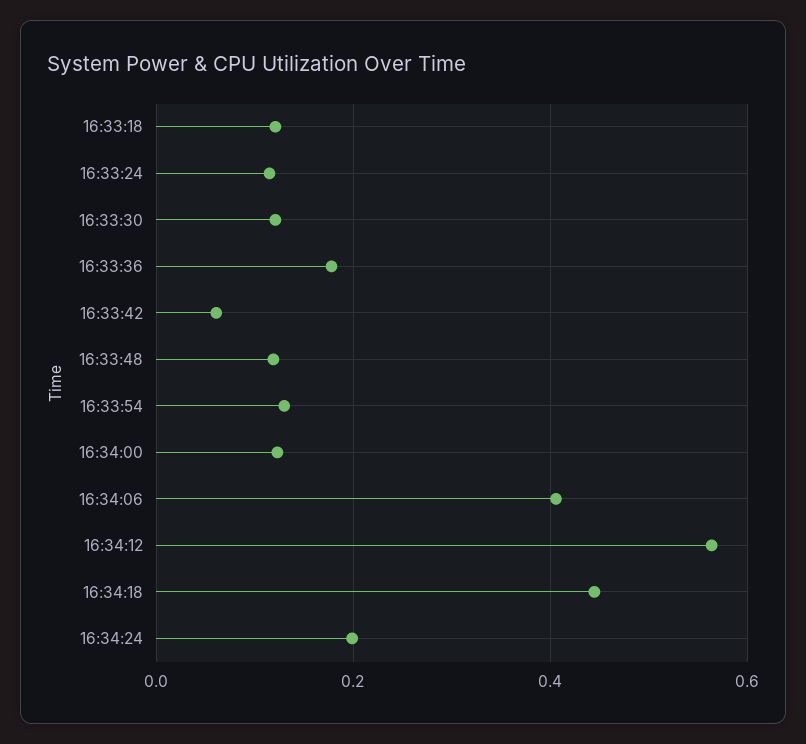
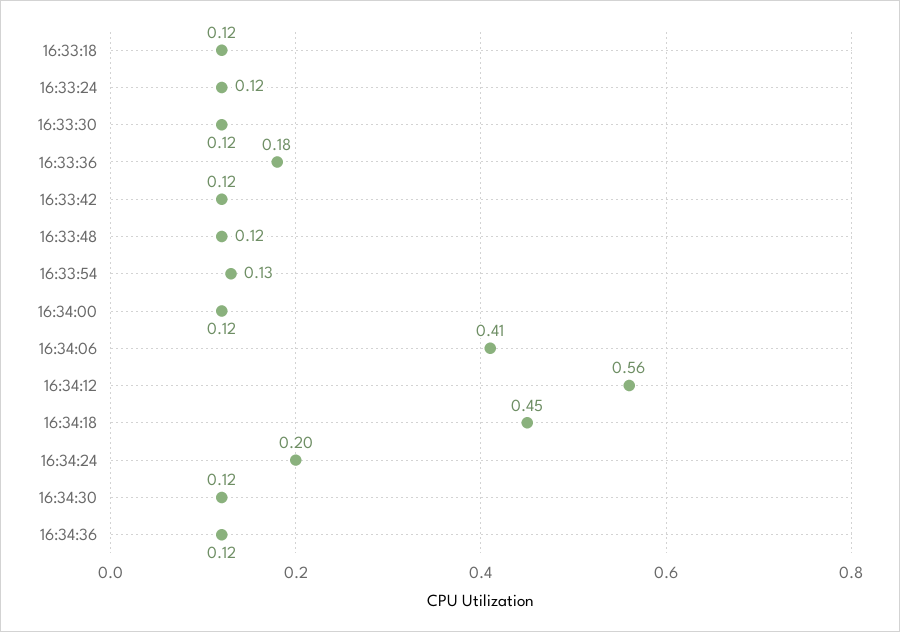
16:33:42: 0.06 -> 0.12
16:34:30: none -> 0.12
16:34:36: none -> 0.12

